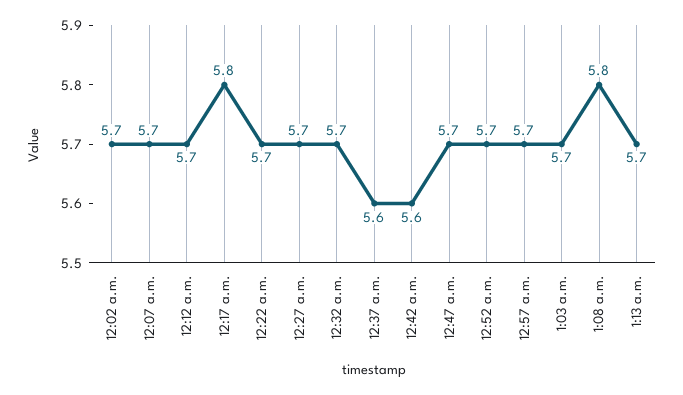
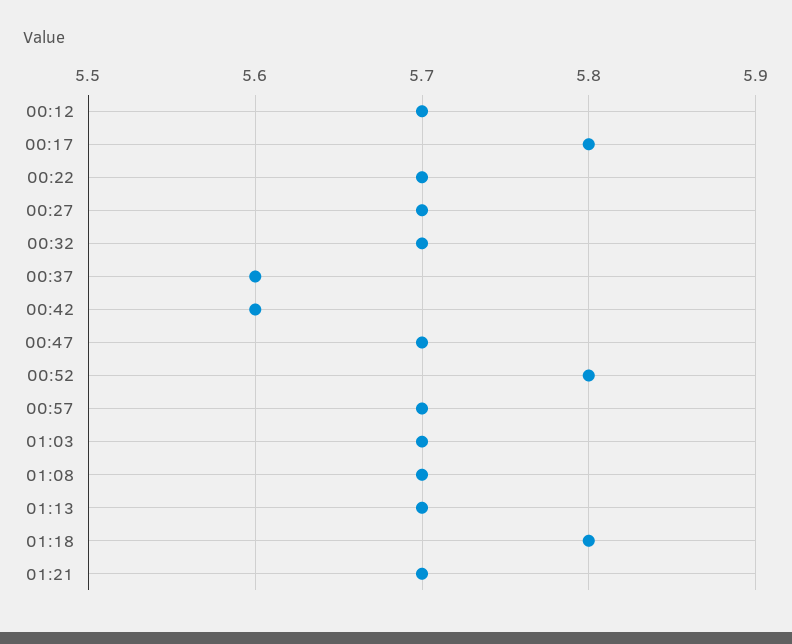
12:02 a.m.: 5.7 -> none
12:07 a.m.: 5.7 -> none
12:52 a.m.: 5.7 -> 5.8
1:08 a.m.: 5.8 -> 5.7
01:18: none -> 5.8
01:21: none -> 5.7

